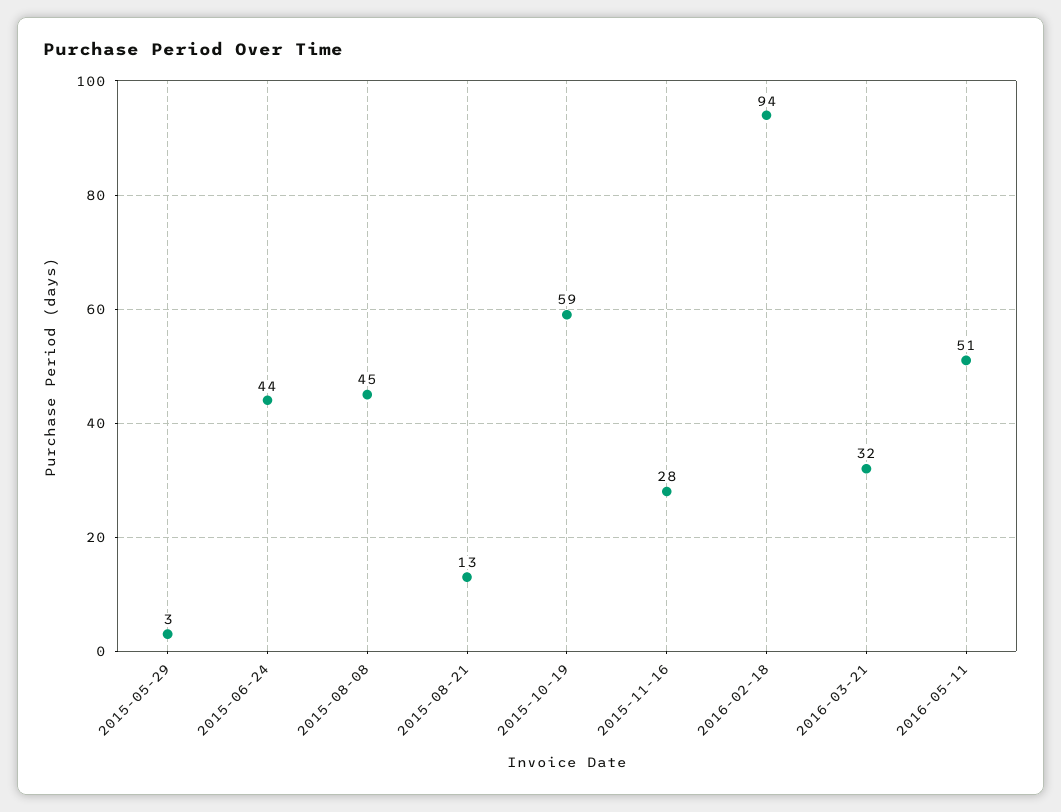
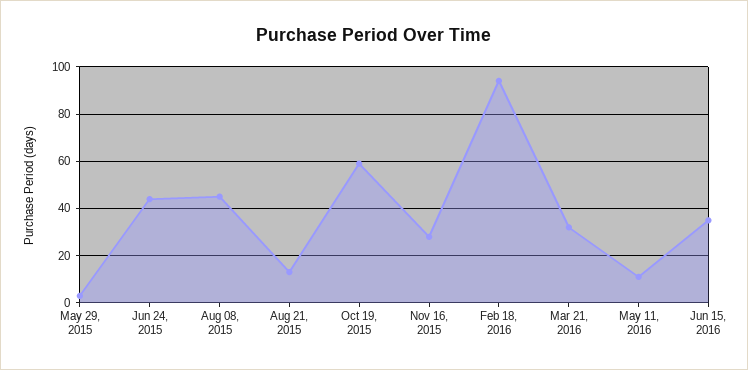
2016-05-11: 51 -> 10
Jun 15, 2016: none -> 35

